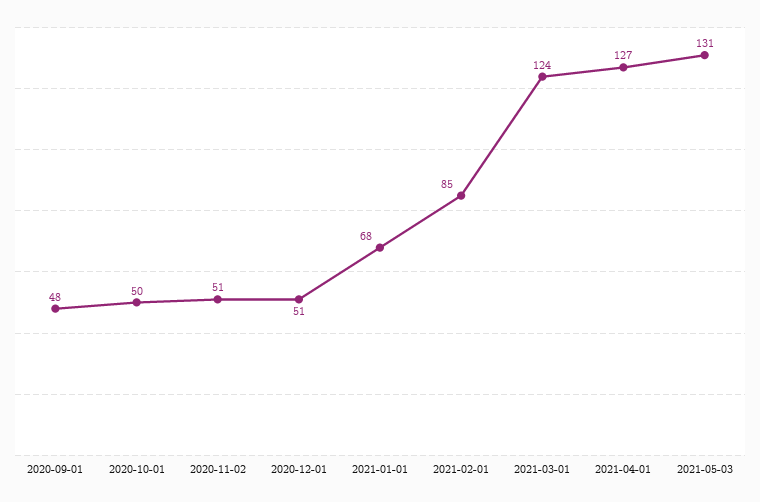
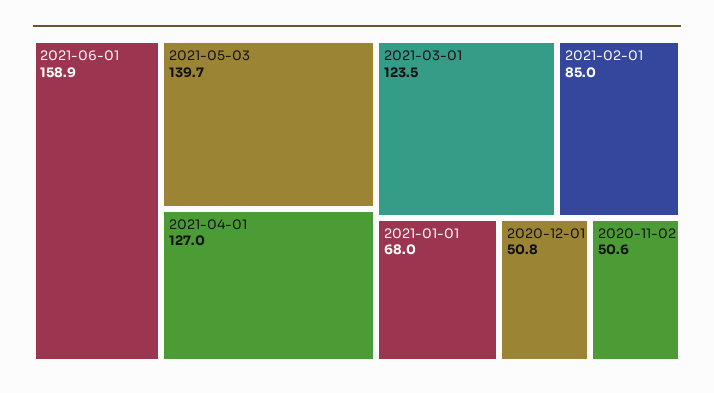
2020-09-01: 48 -> none
2020-10-01: 50 -> none
2021-05-03: 131 -> 139.7
2021-06-01: none -> 158.9

